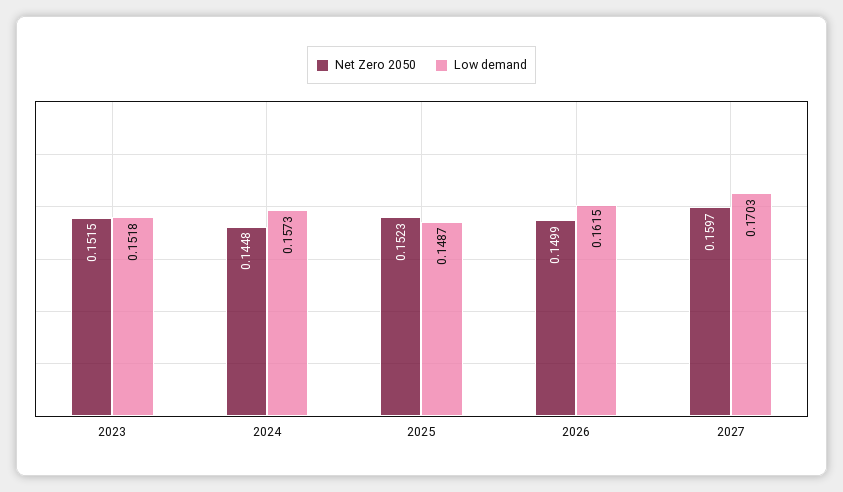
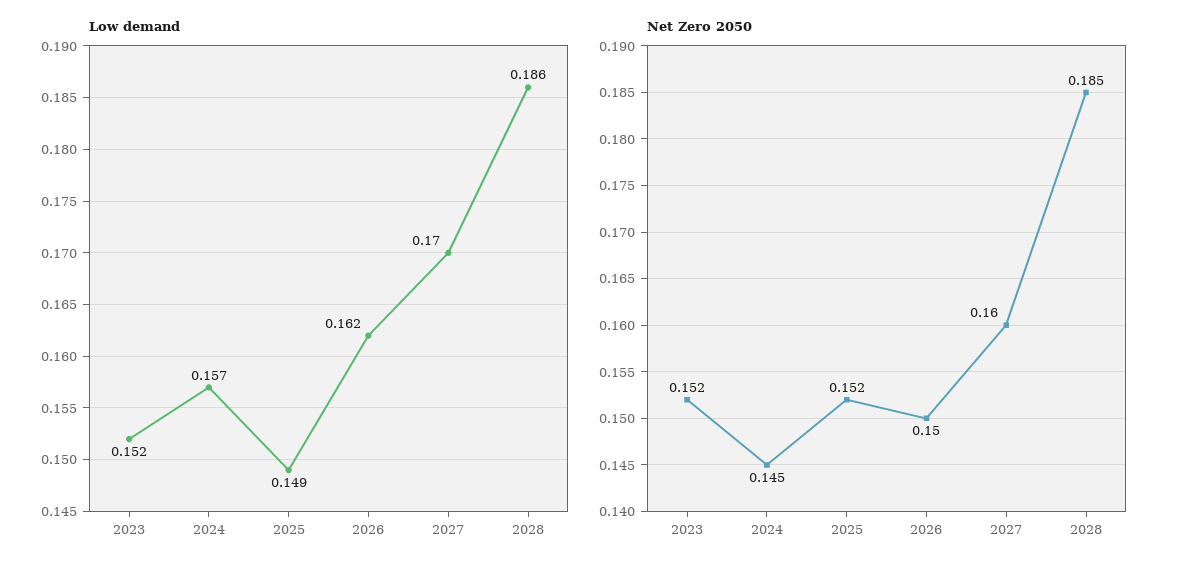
Low demand, 2028: none -> 0.186
Net Zero 2050, 2028: none -> 0.185

